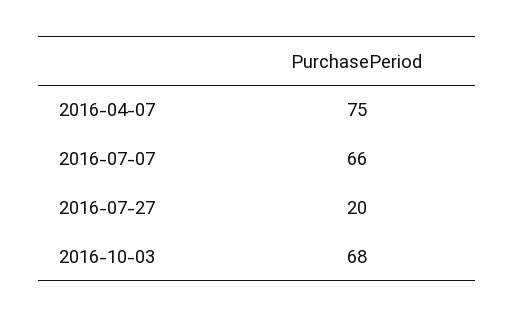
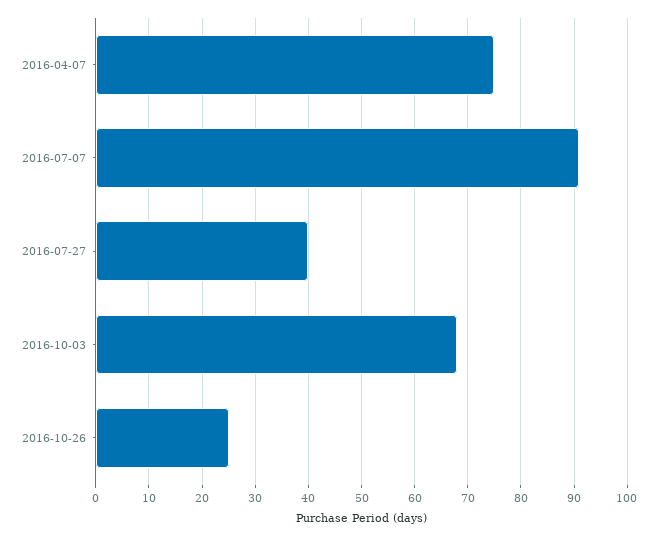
2016-07-07: 66 -> 90
2016-07-27: 20 -> 40
2016-10-26: none -> 25

